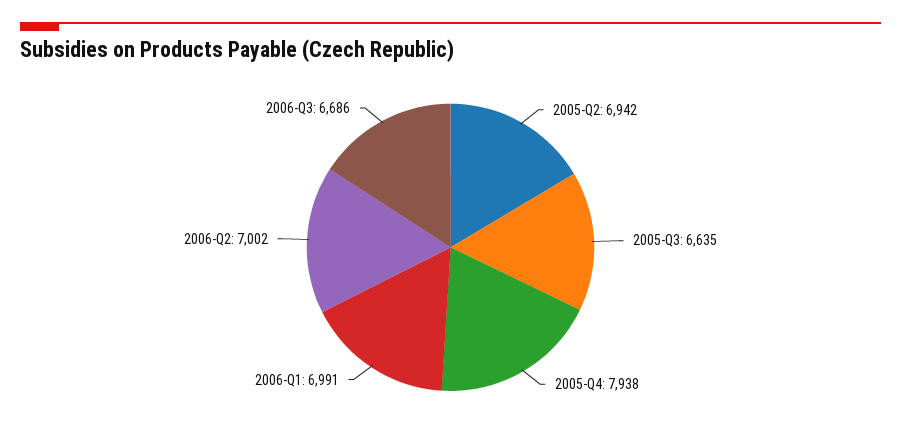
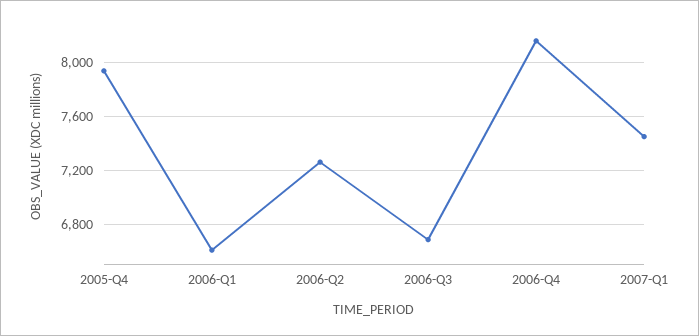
2005-Q2: 6942 -> none
2005-Q3: 6635 -> none
2006-Q1: 6991 -> 6600
2006-Q2: 7002 -> 7250
2006-Q4: none -> 8150
2007-Q1: none -> 7450

